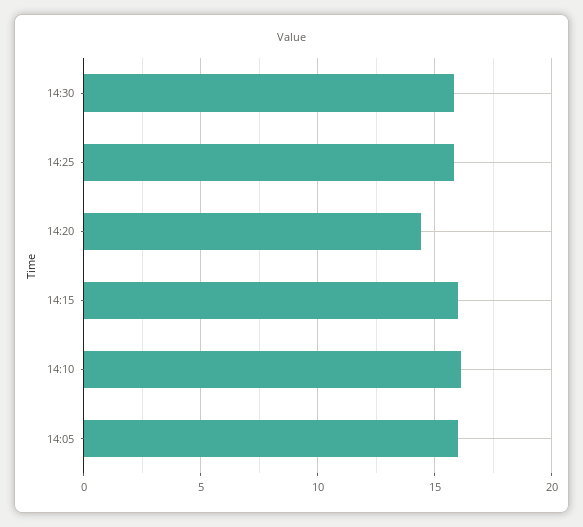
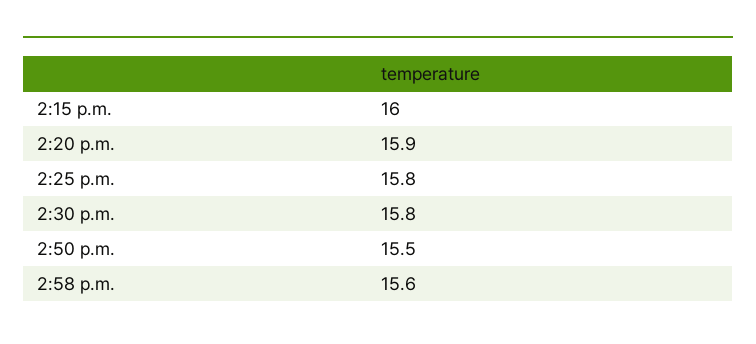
14:20: 14.5 -> 15.9
14:10: 16 -> none
14:05: 16 -> none
2:50 p.m.: none -> 15.5
2:58 p.m.: none -> 15.6

